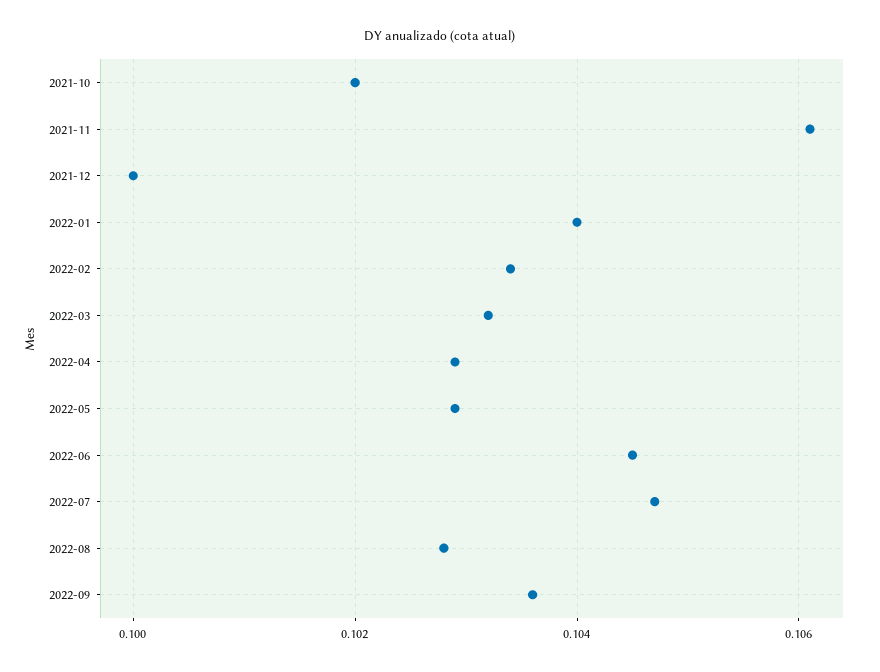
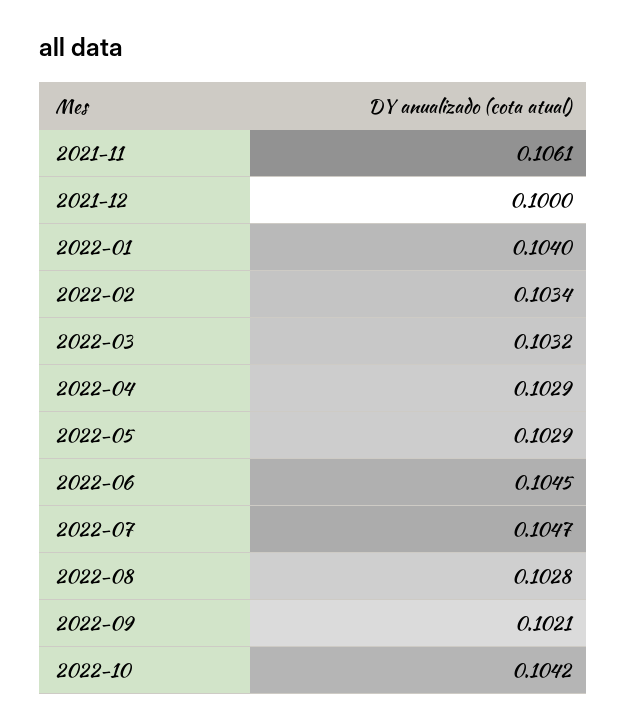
2021-10: 0.102 -> none
2022-09: 0.1035 -> 0.1021
2022-10: none -> 0.1042

